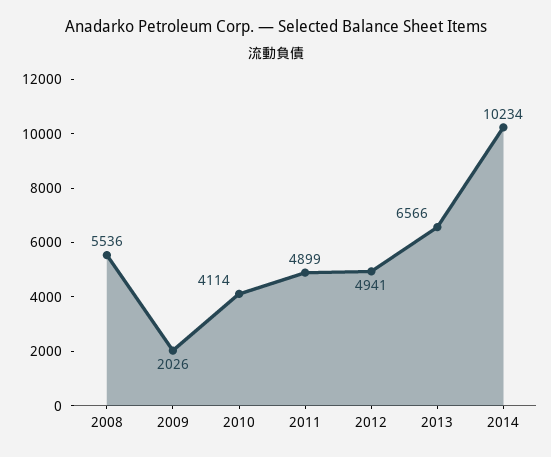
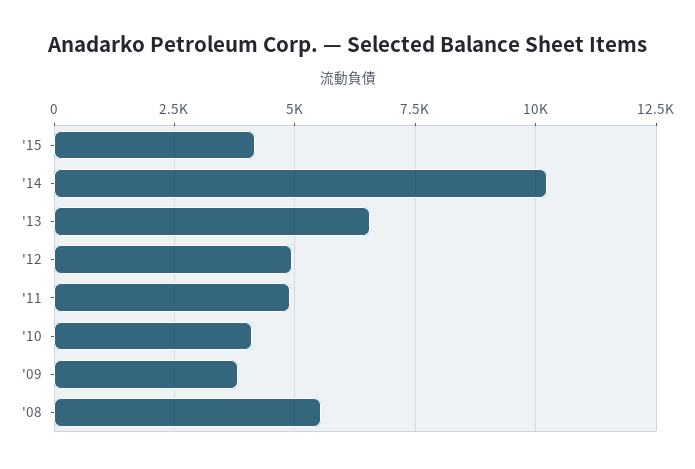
2009: 2026 -> 3750
'15: none -> 4250

